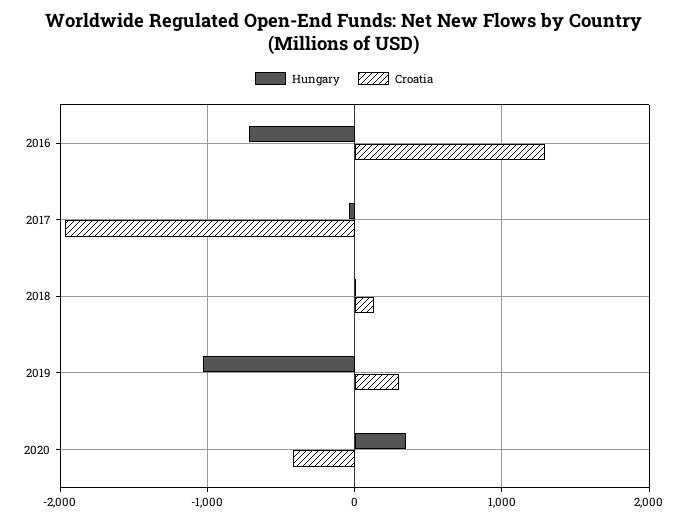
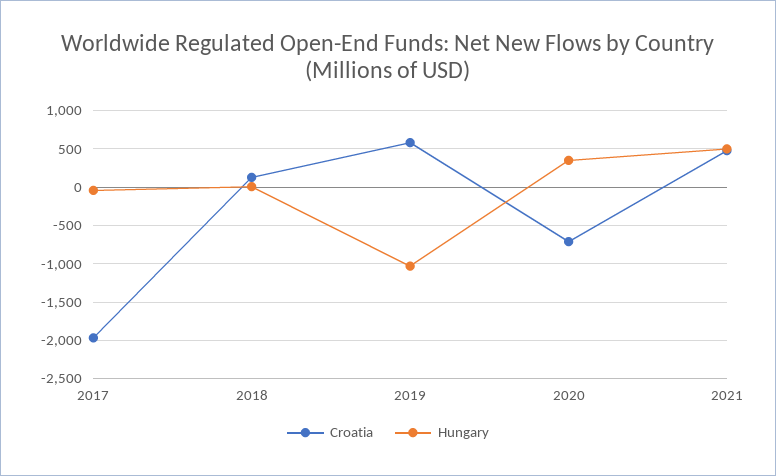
Hungary, 2016: -700 -> none
Croatia, 2016: 1300 -> none
Croatia, 2019: 300 -> 600
Croatia, 2020: -400 -> -700
Croatia, 2021: none -> 500
Hungary, 2021: none -> 500

